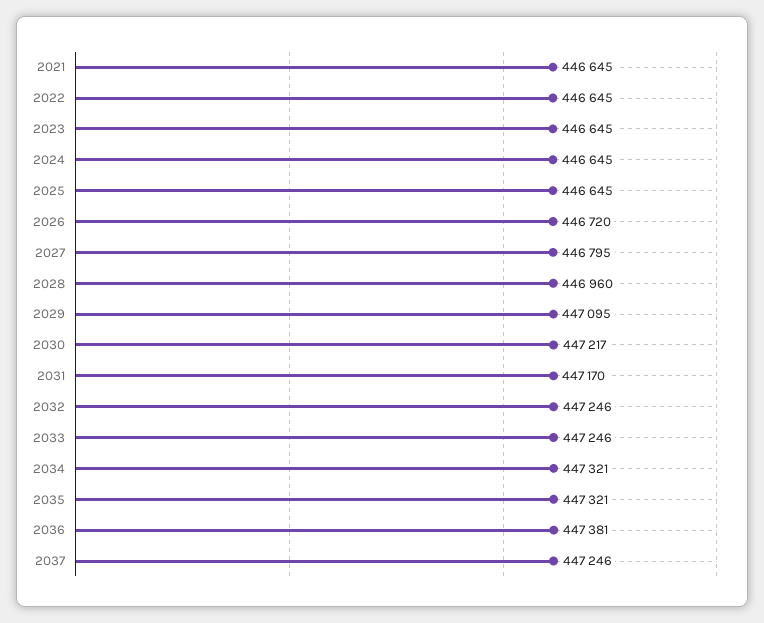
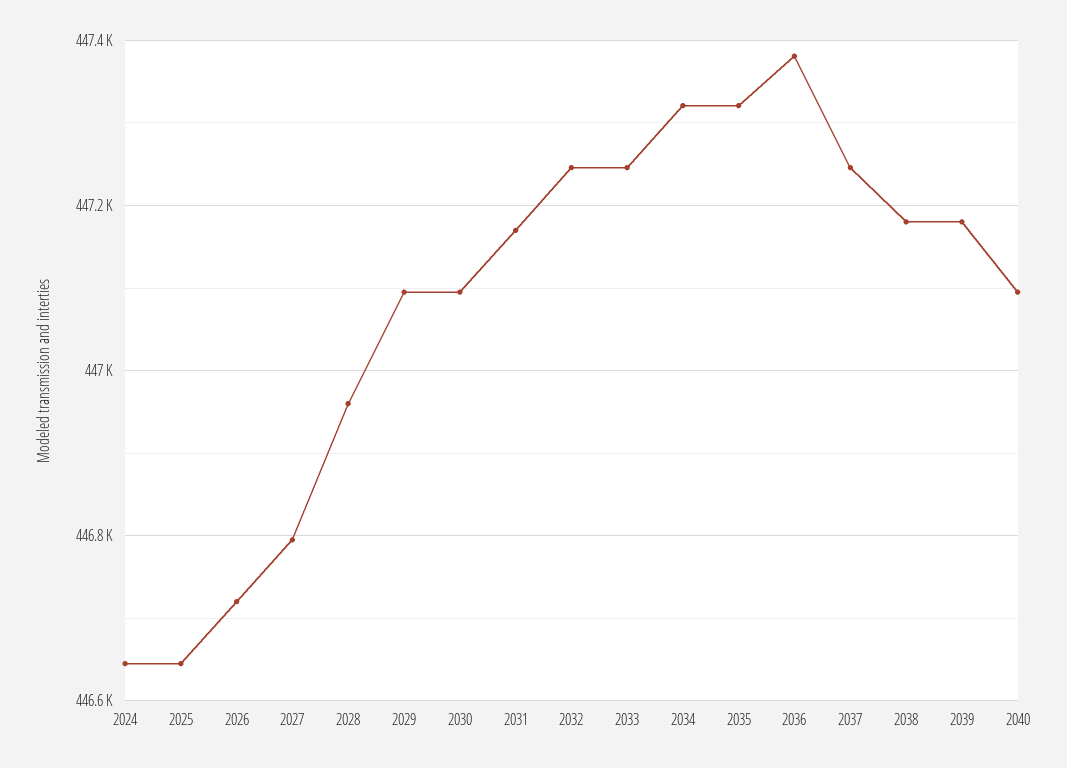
2021: 446645 -> none
2022: 446645 -> none
2023: 446645 -> none
2030: 447217 -> 447100
2038: none -> 447180
2039: none -> 447180
2040: none -> 447100

